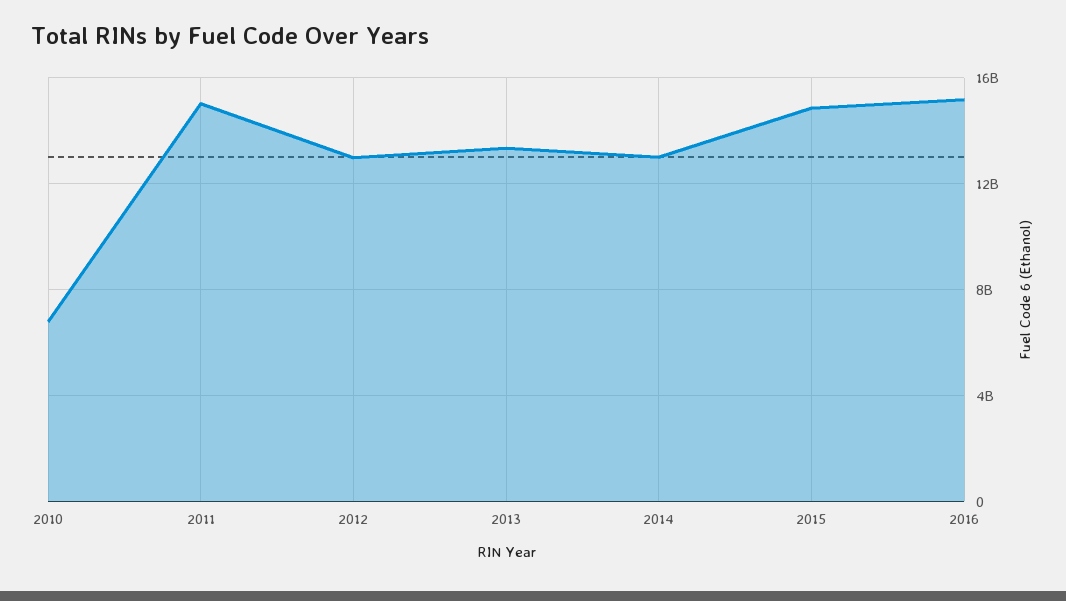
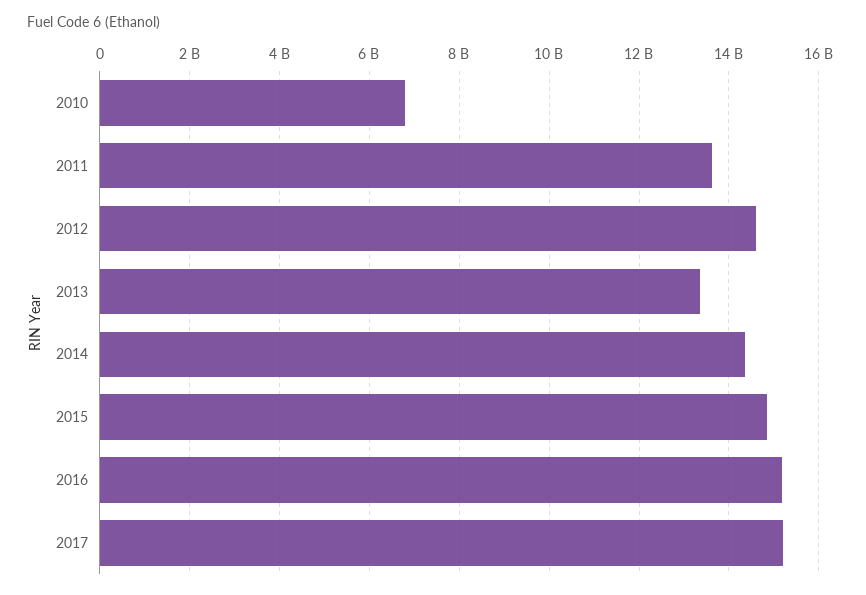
2011: 15000000000 -> 13600000000
2012: 13000000000 -> 14600000000
2014: 13000000000 -> 14400000000
2017: none -> 15200000000

